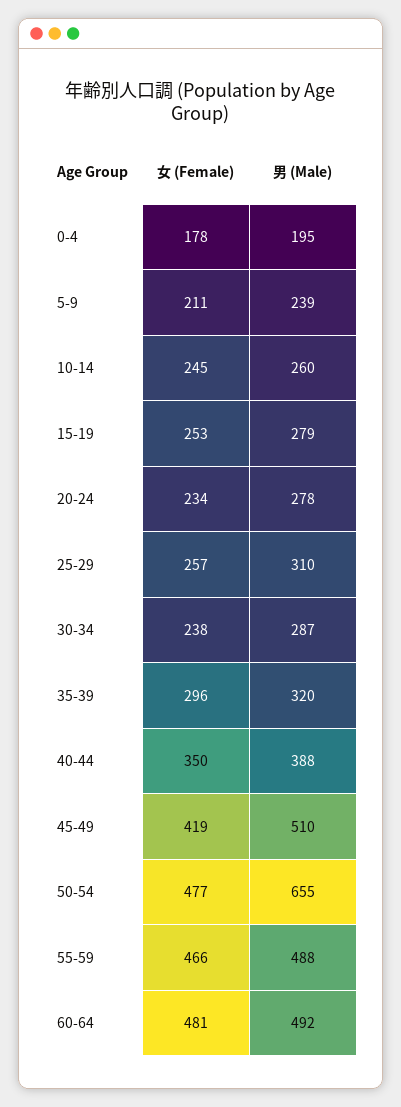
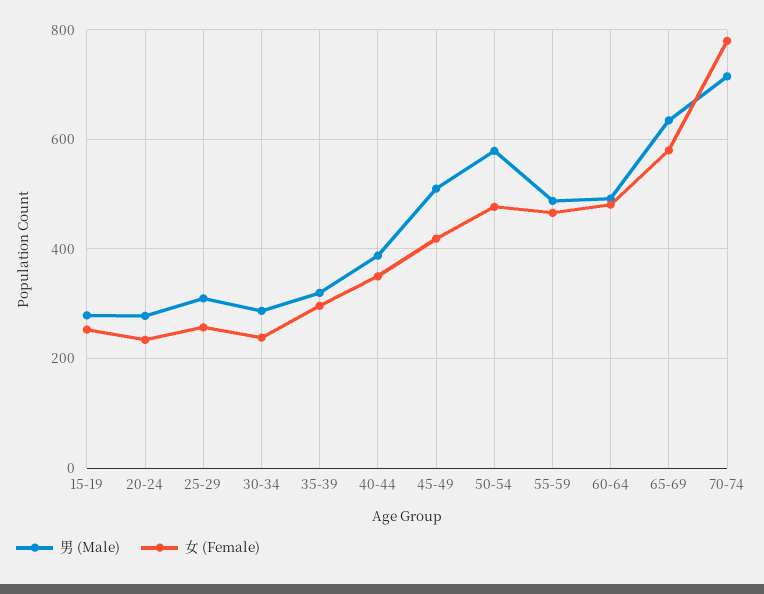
女 (Female), 0-4: 178 -> none
男 (Male), 0-4: 195 -> none
女 (Female), 5-9: 211 -> none
男 (Male), 5-9: 239 -> none
女 (Female), 10-14: 245 -> none
男 (Male), 10-14: 260 -> none
男 (Male), 50-54: 655 -> 580
男 (Male), 65-69: none -> 640
女 (Female), 65-69: none -> 580
男 (Male), 70-74: none -> 720
女 (Female), 70-74: none -> 780

